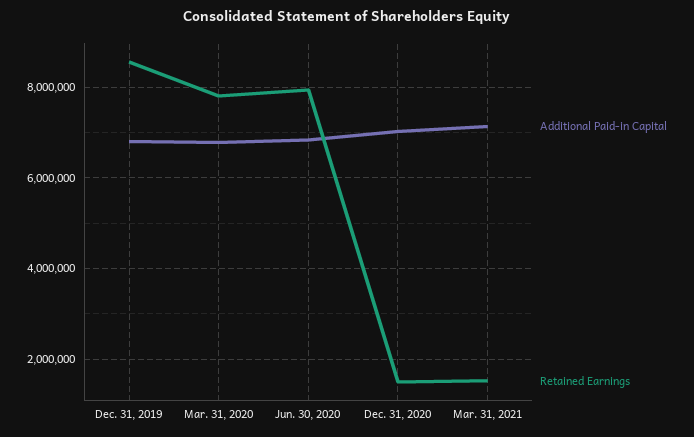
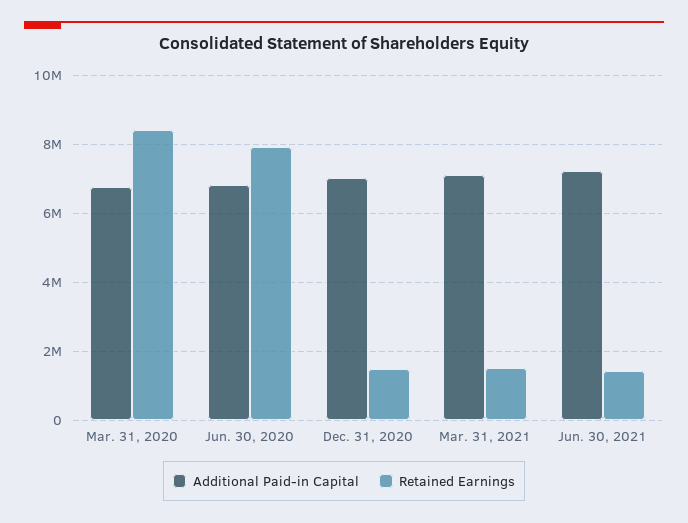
Additional Paid-in Capital, Dec. 31, 2019: 6800000 -> none
Retained Earnings, Dec. 31, 2019: 8600000 -> none
Retained Earnings, Mar. 31, 2020: 7800000 -> 8400000
Additional Paid-in Capital, Jun. 30, 2021: none -> 7200000
Retained Earnings, Jun. 30, 2021: none -> 1400000

